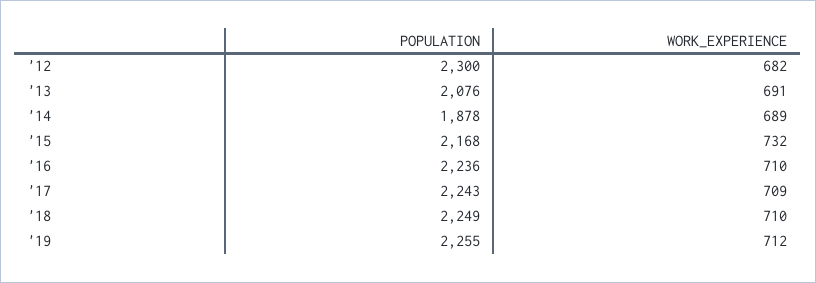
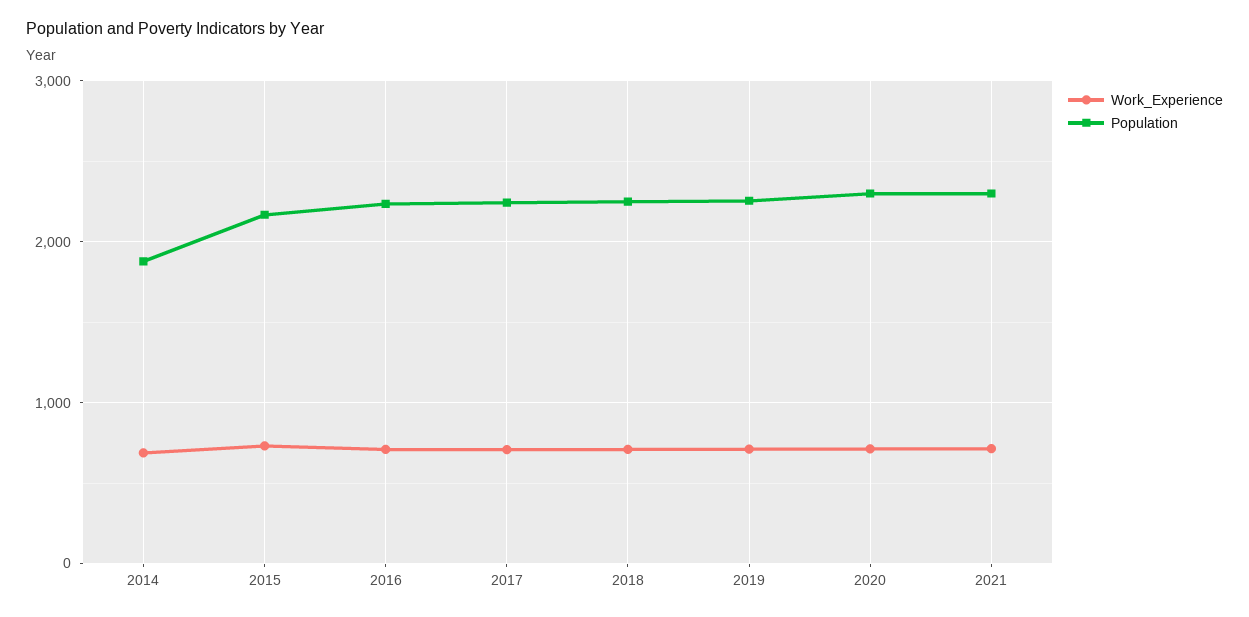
POPULATION, '12: 2300 -> none
WORK_EXPERIENCE, '12: 682 -> none
POPULATION, '13: 2076 -> none
WORK_EXPERIENCE, '13: 691 -> none
WORK_EXPERIENCE, 2020: none -> 700
POPULATION, 2020: none -> 2300
WORK_EXPERIENCE, 2021: none -> 700
POPULATION, 2021: none -> 2300

